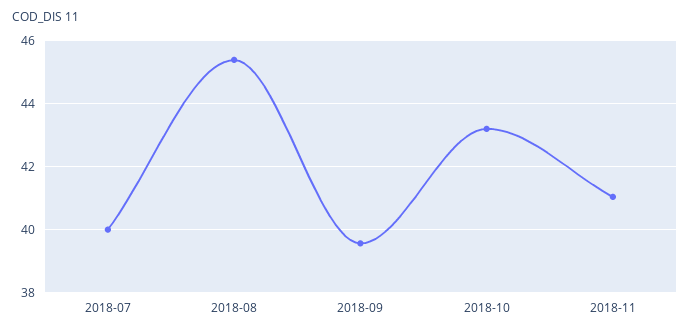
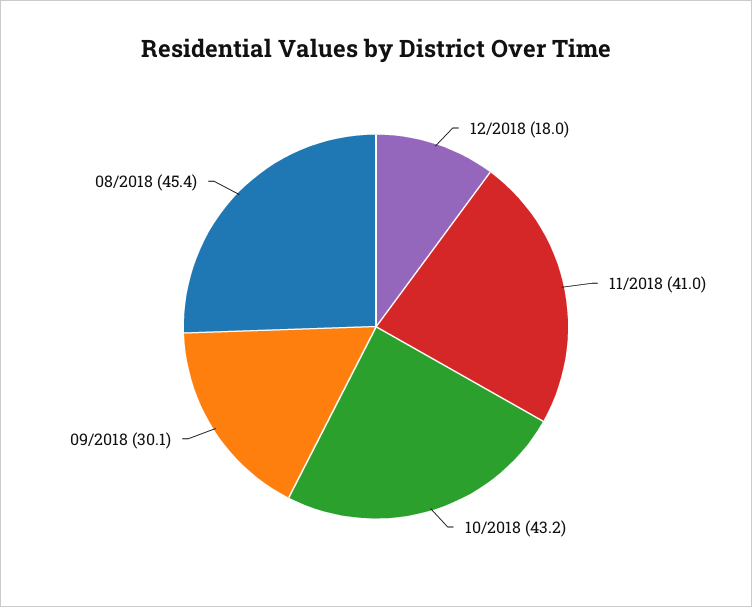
2018-07: 40 -> none
2018-09: 39.6 -> 30.1
12/2018: none -> 18

